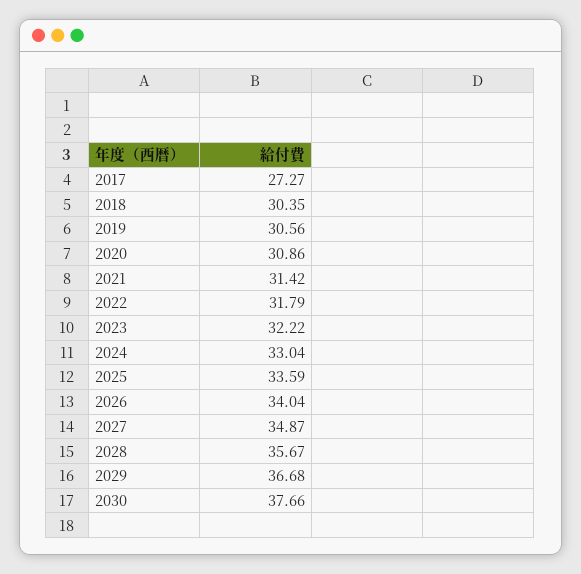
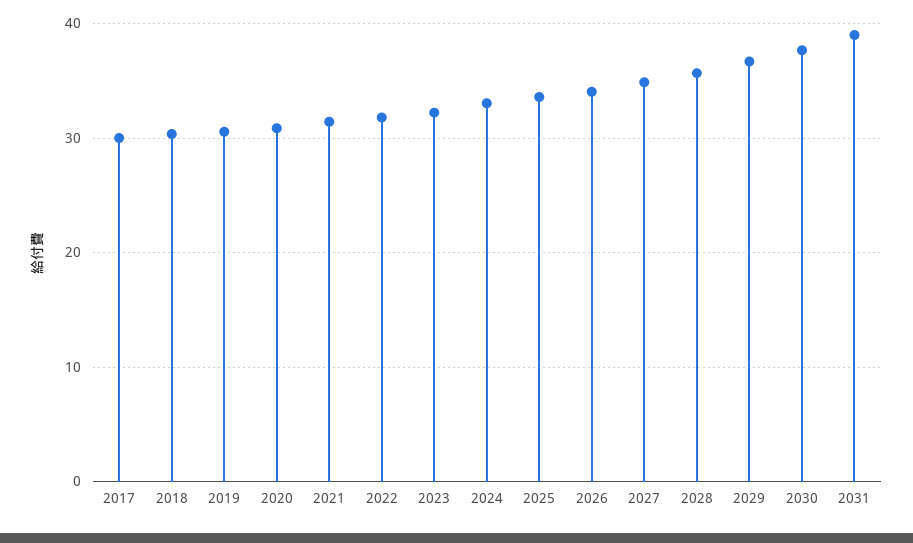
2017: 27.27 -> 30
2031: none -> 39

